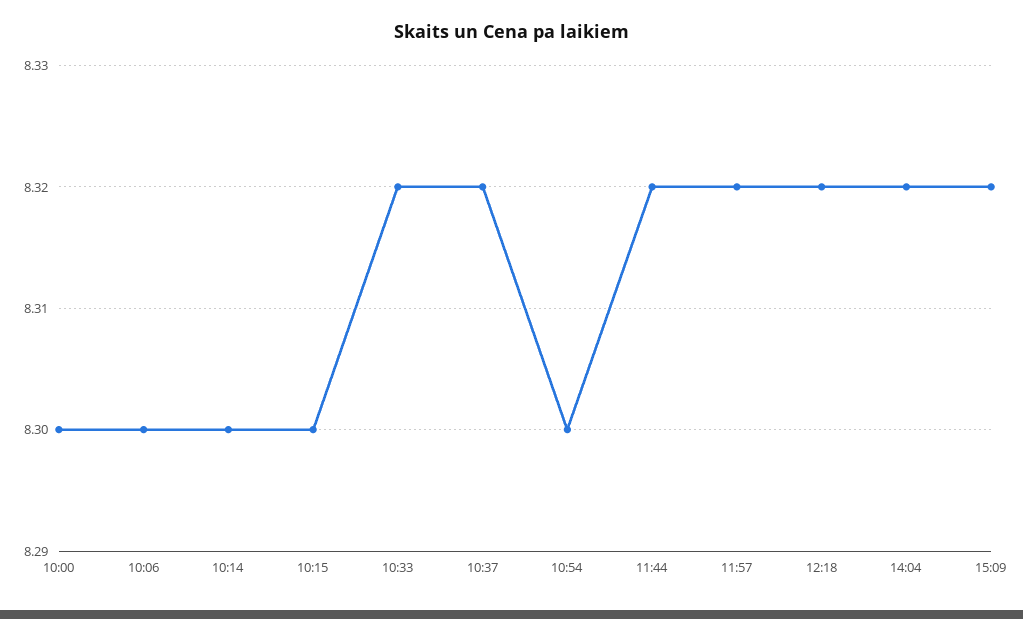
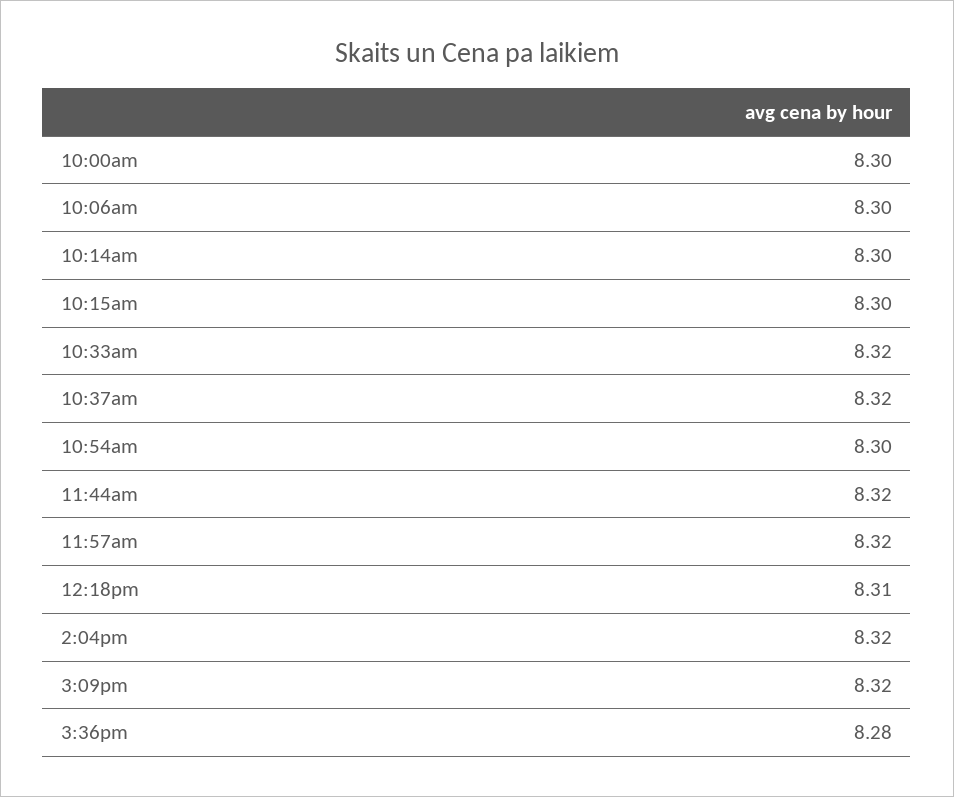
12:18: 8.32 -> 8.31
3:36pm: none -> 8.28

